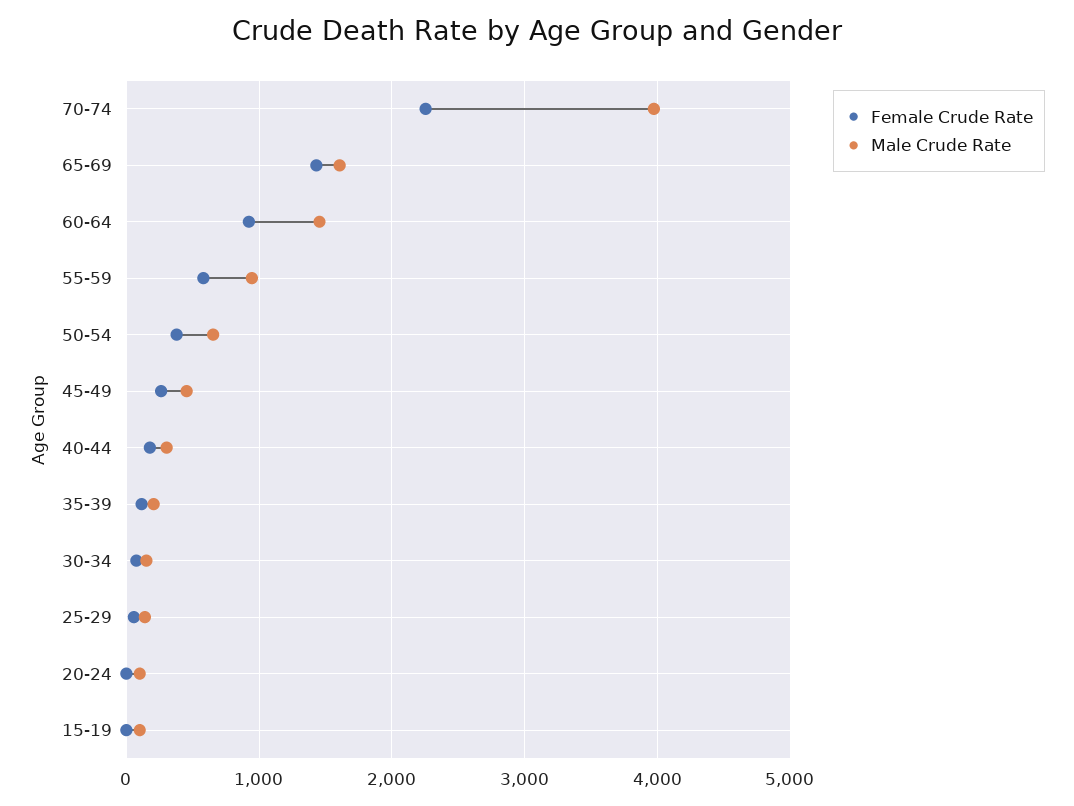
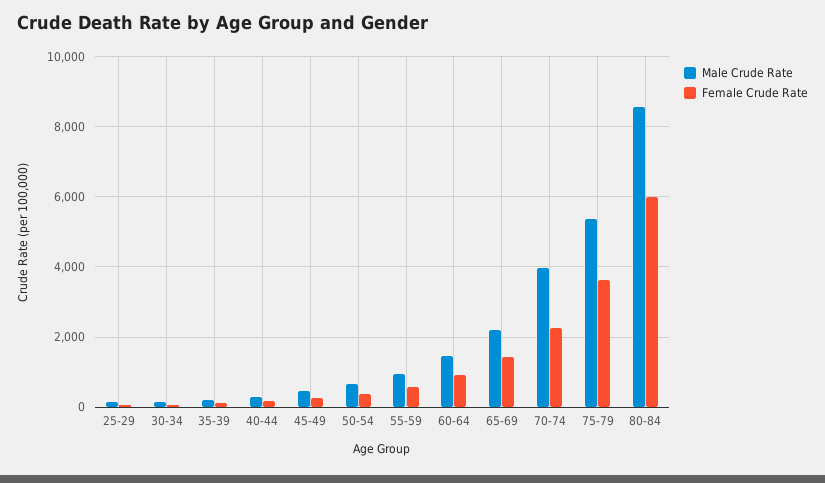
Male Crude Rate, 65-69: 1600 -> 2200
Female Crude Rate, 20-24: 0 -> none
Male Crude Rate, 20-24: 100 -> none
Female Crude Rate, 15-19: 0 -> none
Male Crude Rate, 15-19: 100 -> none
Male Crude Rate, 75-79: none -> 5400
Female Crude Rate, 75-79: none -> 3600
Male Crude Rate, 80-84: none -> 8600
Female Crude Rate, 80-84: none -> 6000

